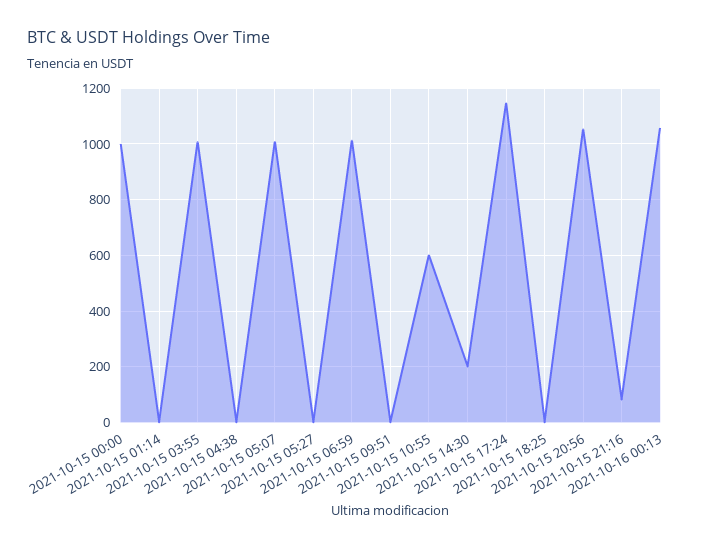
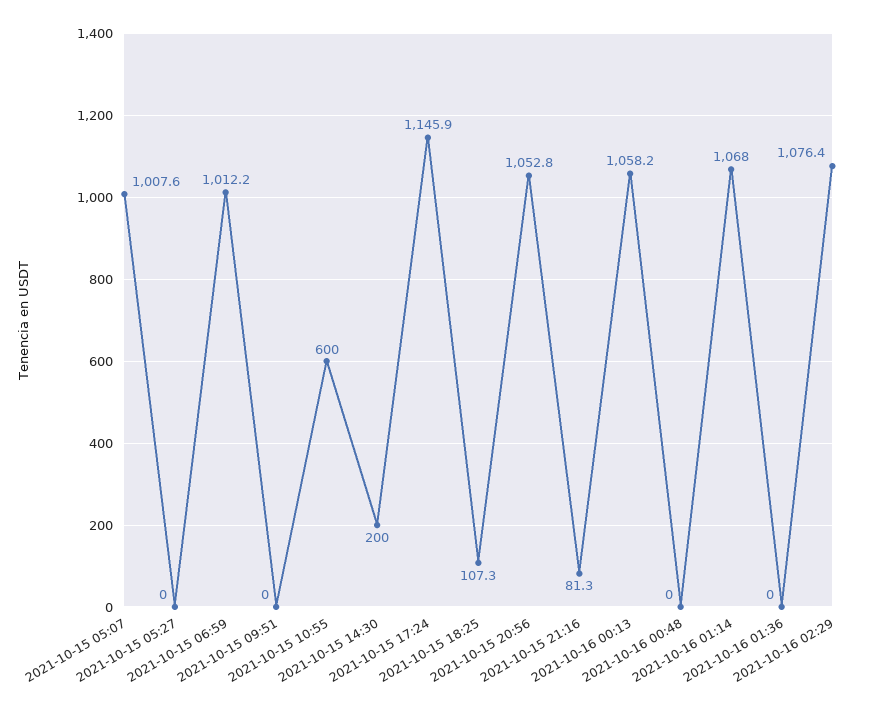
2021-10-15 00:00: 1000 -> none
2021-10-15 01:14: 0 -> none
2021-10-15 03:55: 1000 -> none
2021-10-15 04:38: 0 -> none
2021-10-15 18:25: 0 -> 107.3
2021-10-16 00:48: none -> 0
2021-10-16 01:14: none -> 1068
2021-10-16 01:36: none -> 0
2021-10-16 02:29: none -> 1076.4

